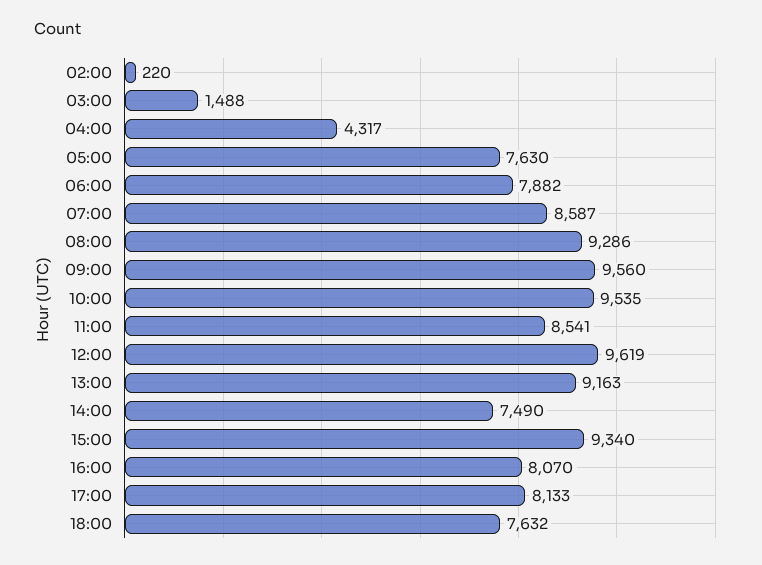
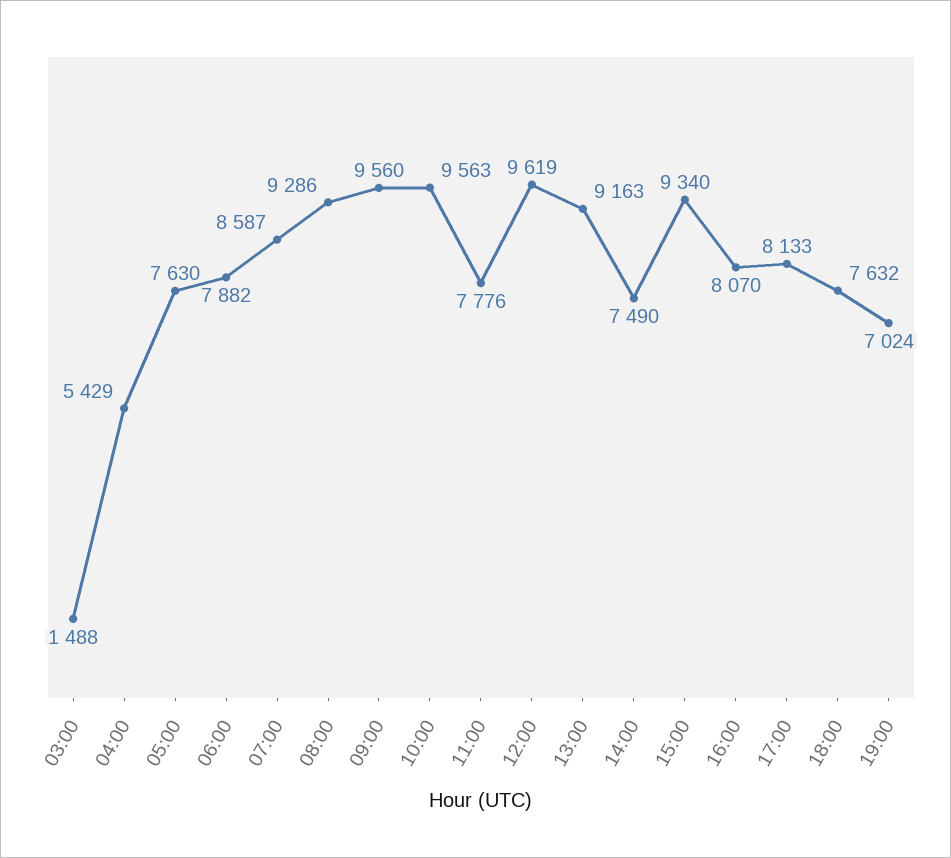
02:00: 220 -> none
04:00: 4317 -> 5429
10:00: 9535 -> 9563
11:00: 8541 -> 7776
19:00: none -> 7024

